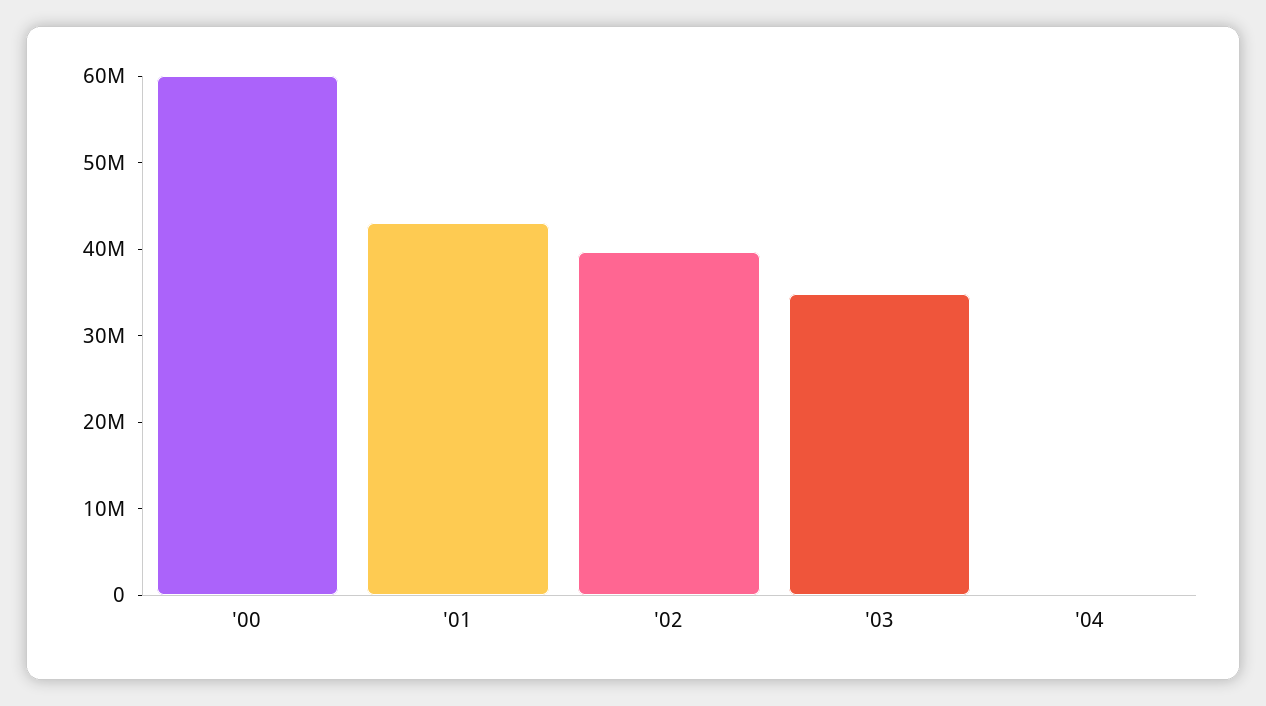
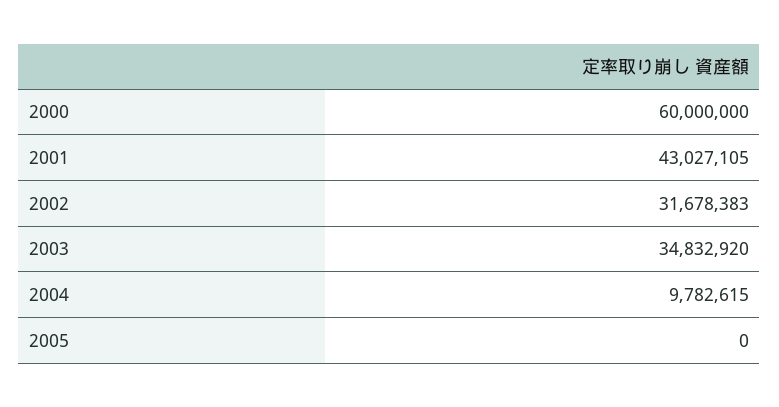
'02: 40000000 -> 31678383
'04: 0 -> 9782615
2005: none -> 0

